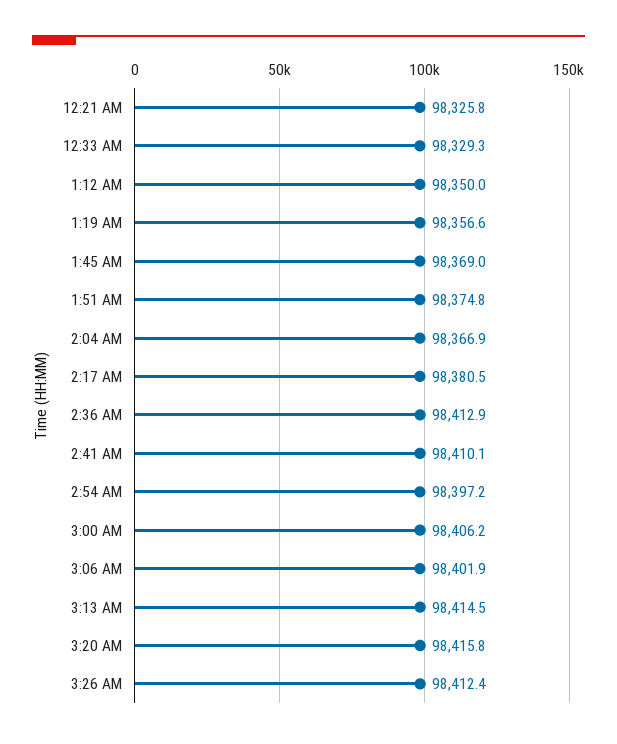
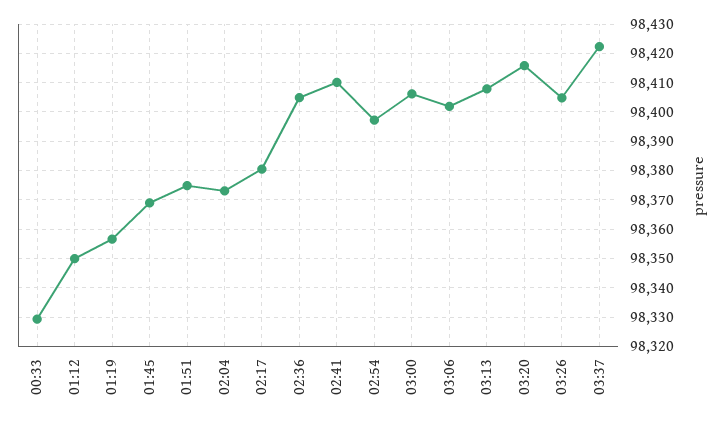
12:21 AM: 98325.8 -> none
2:04 AM: 98366.9 -> 98372.5
2:36 AM: 98412.9 -> 98405
3:13 AM: 98414.5 -> 98407.5
3:26 AM: 98412.4 -> 98405
03:37: none -> 98422.5

